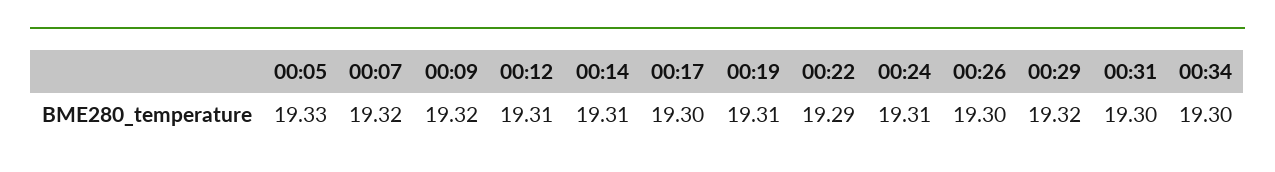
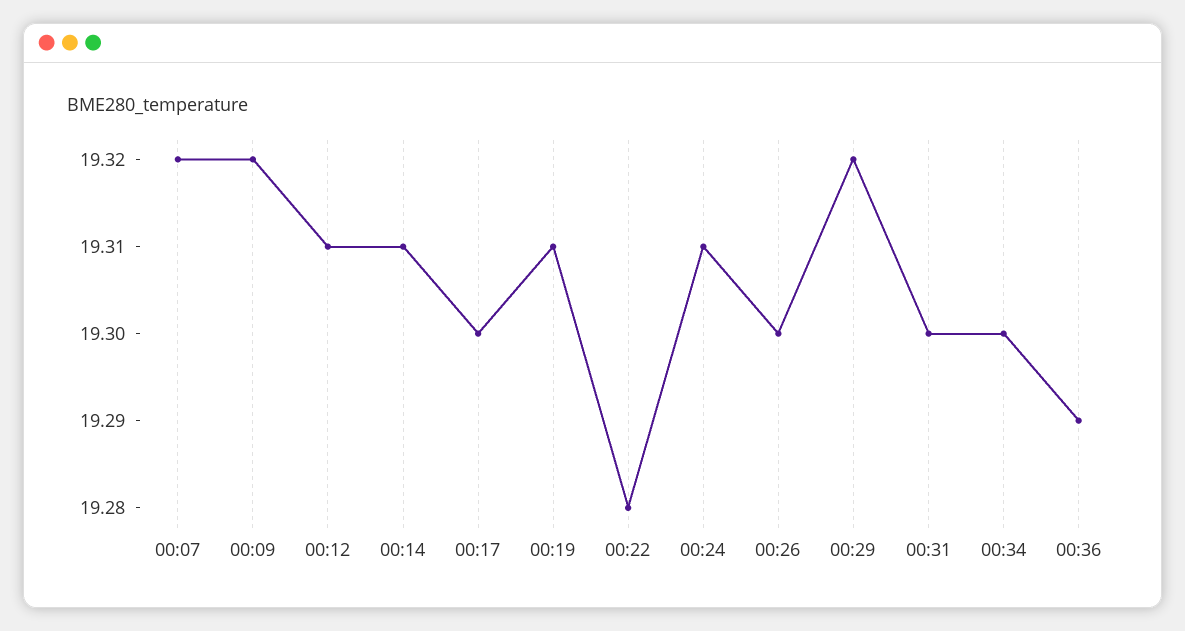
00:05: 19.33 -> none
00:22: 19.29 -> 19.28
00:36: none -> 19.29

